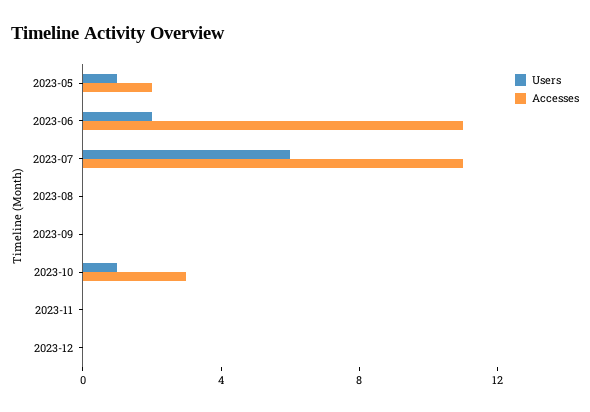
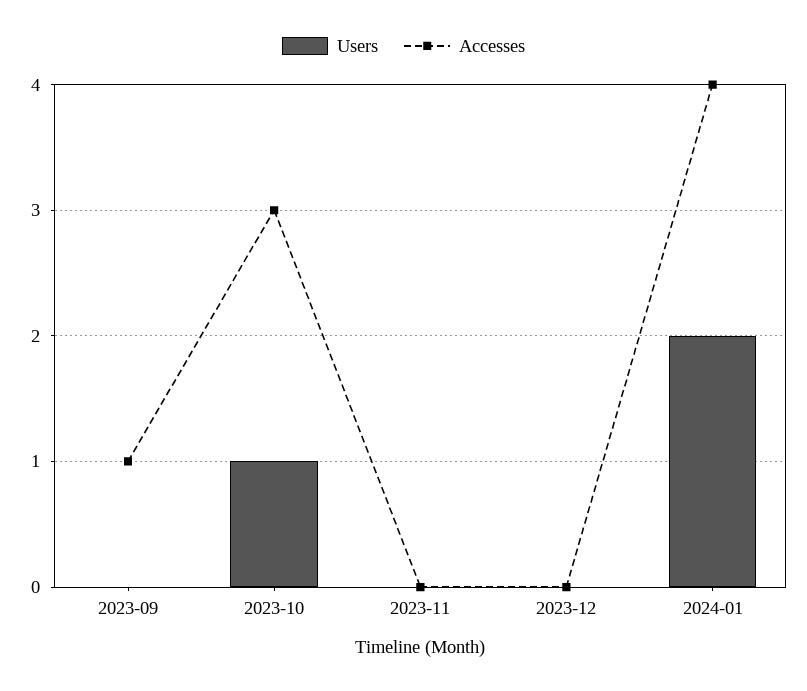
Users, 2023-05: 1 -> none
Accesses, 2023-05: 2 -> none
Users, 2023-06: 2 -> none
Accesses, 2023-06: 11 -> none
Users, 2023-07: 6 -> none
Accesses, 2023-07: 11 -> none
Users, 2023-08: 0 -> none
Accesses, 2023-08: 0 -> none
Accesses, 2023-09: 0 -> 1
Users, 2024-01: none -> 2
Accesses, 2024-01: none -> 4

